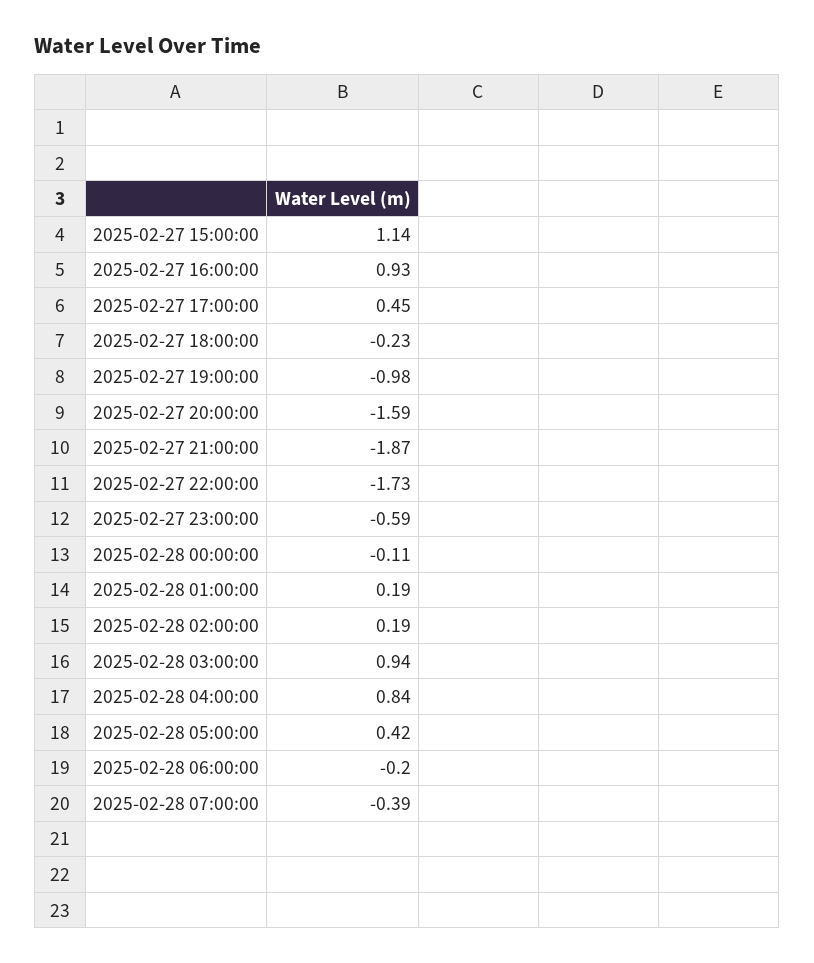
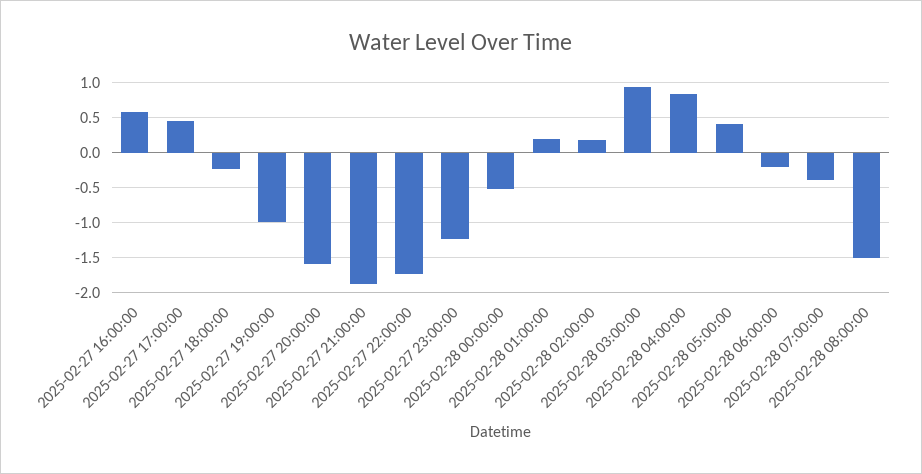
2025-02-27 15:00:00: 1.14 -> none
2025-02-27 16:00:00: 0.93 -> 0.6
2025-02-27 23:00:00: -0.59 -> -1.2
2025-02-28 00:00:00: -0.11 -> -0.5
2025-02-28 08:00:00: none -> -1.5

